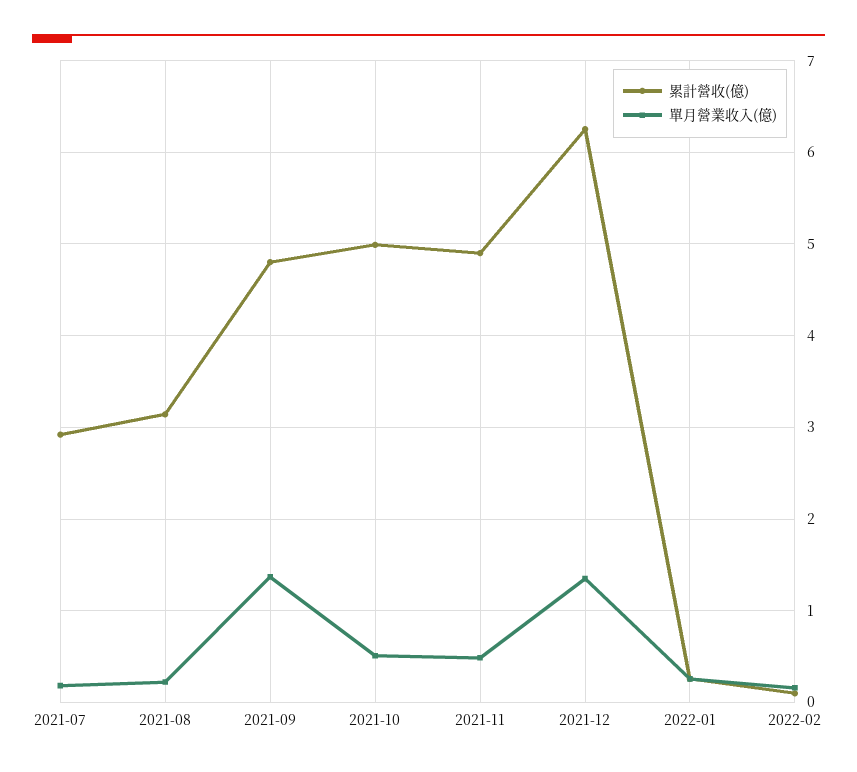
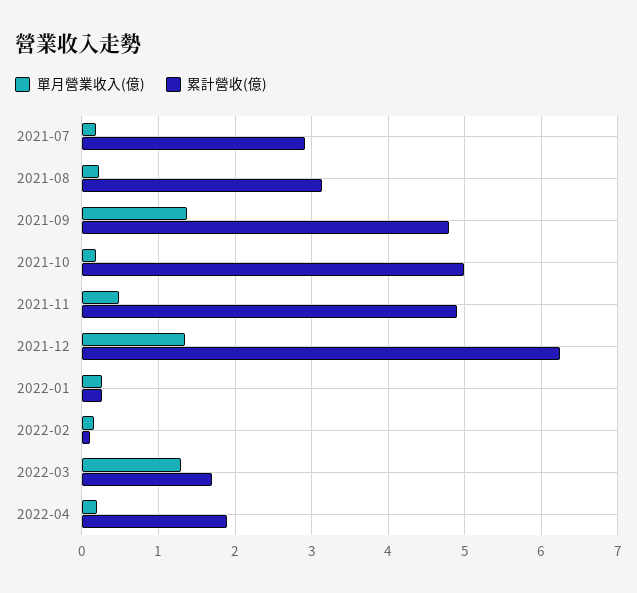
單月營業收入(億), 2021-10: 0.5 -> 0.2
單月營業收入(億), 2022-03: none -> 1.3
累計營收(億), 2022-03: none -> 1.7
單月營業收入(億), 2022-04: none -> 0.2
累計營收(億), 2022-04: none -> 1.9

